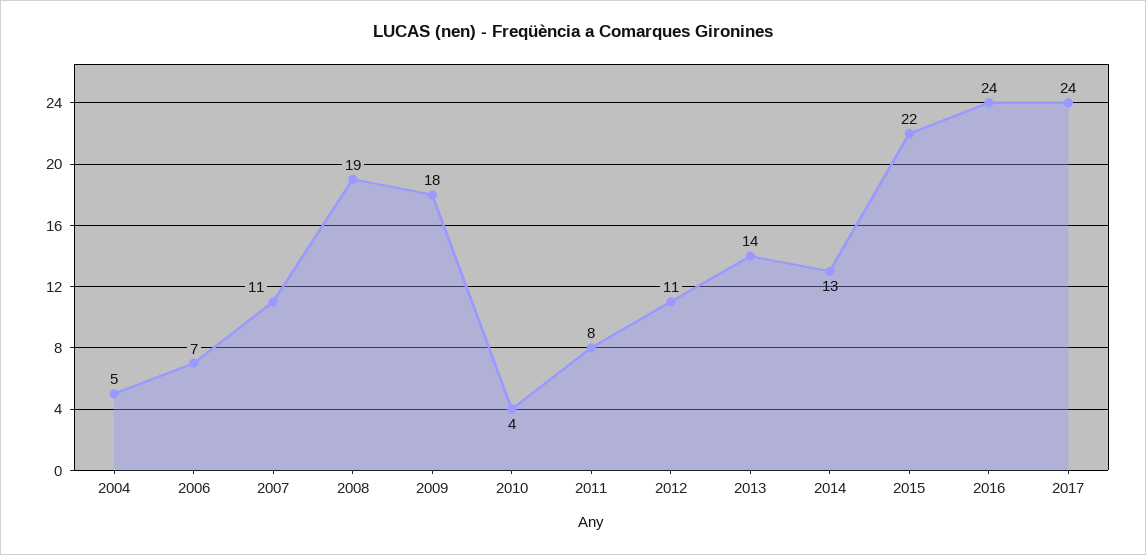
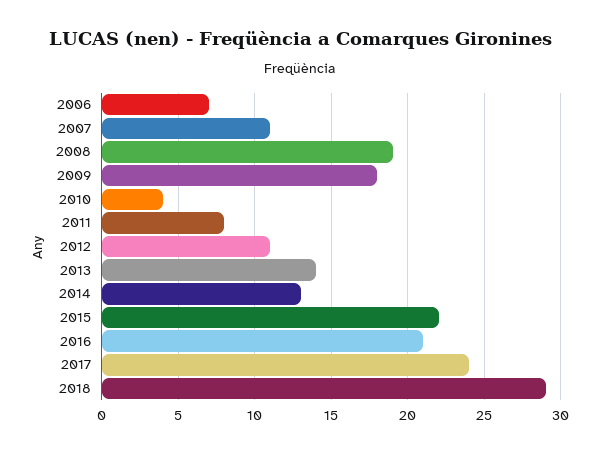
2004: 5 -> none
2016: 24 -> 21
2018: none -> 29

